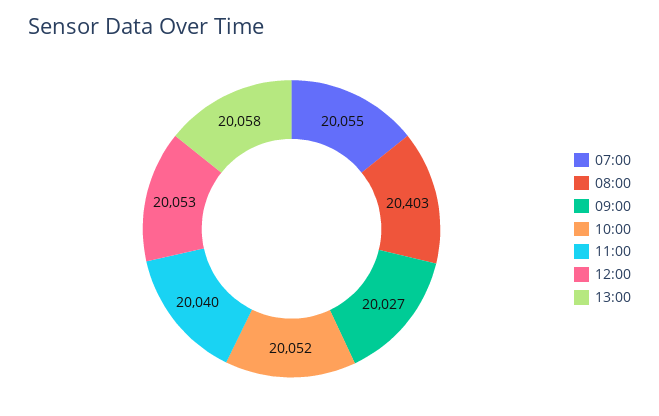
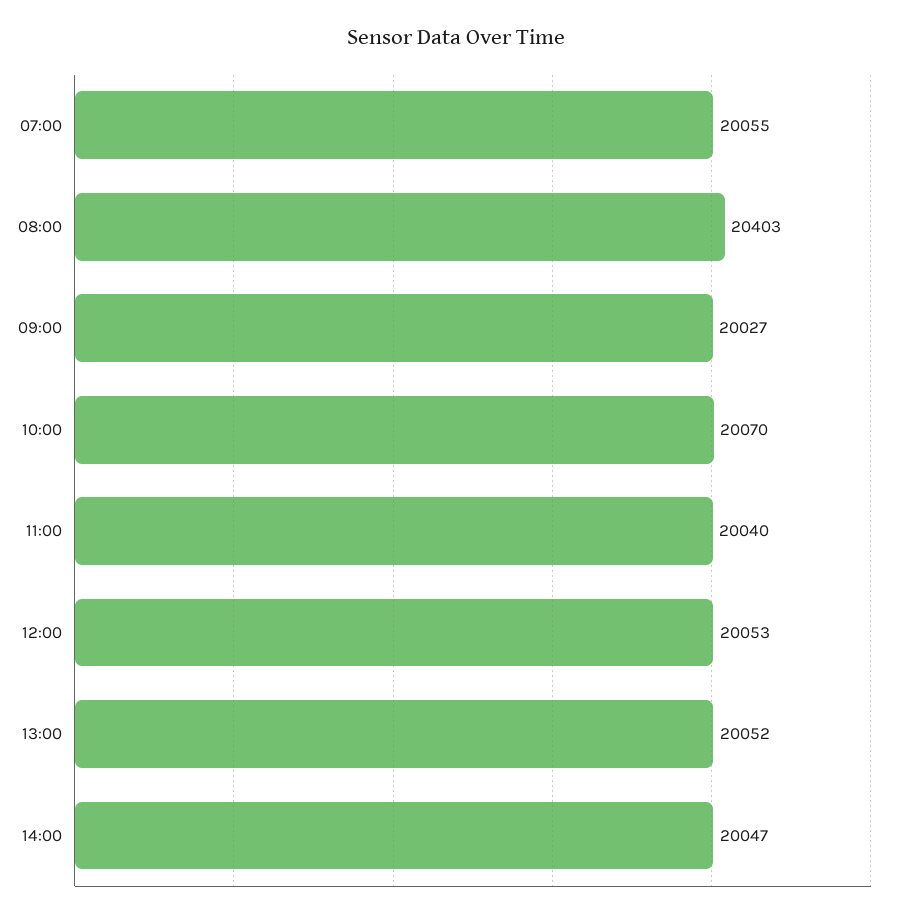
10:00: 20052 -> 20070
13:00: 20058 -> 20052
14:00: none -> 20047

